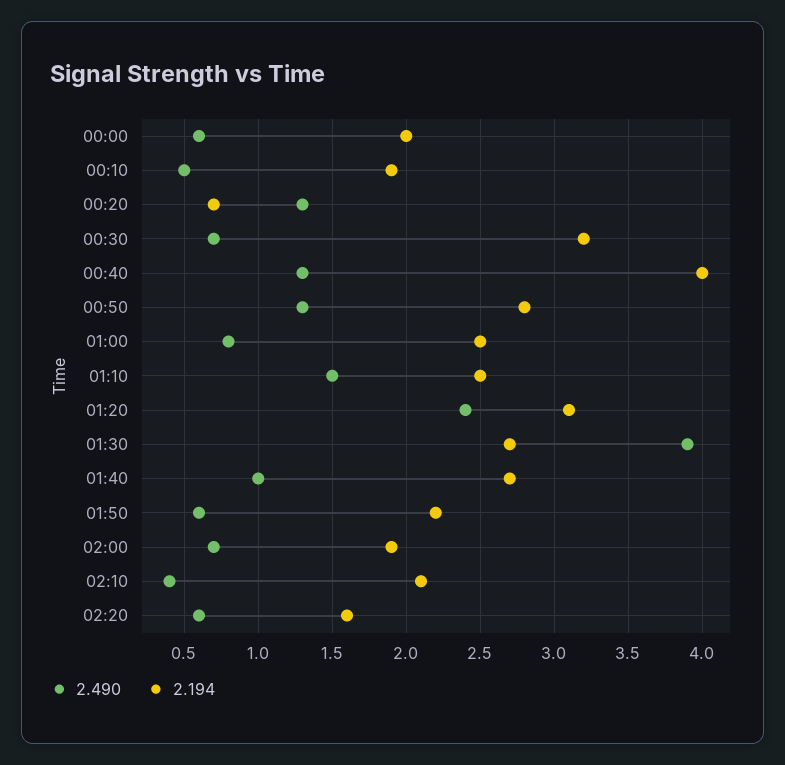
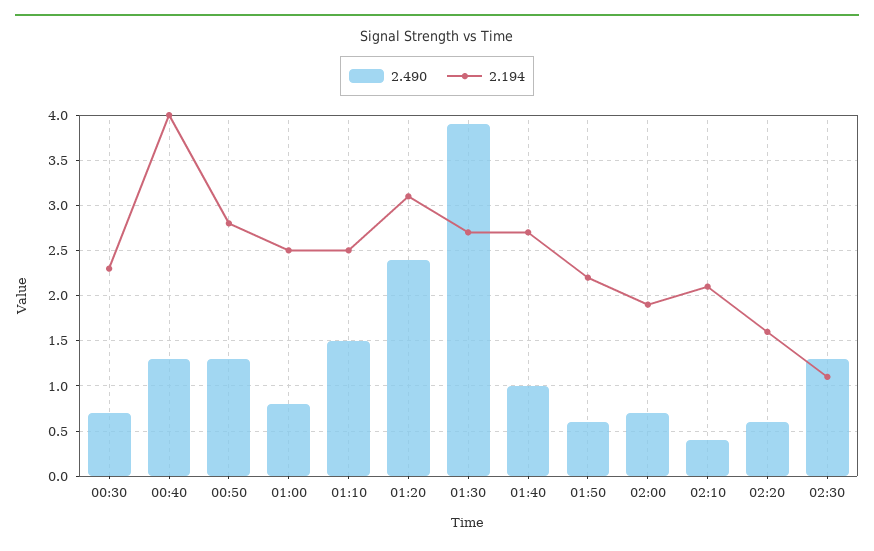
2.490, 00:00: 0.6 -> none
2.194, 00:00: 2 -> none
2.490, 00:10: 0.5 -> none
2.194, 00:10: 1.9 -> none
2.490, 00:20: 1.3 -> none
2.194, 00:20: 0.7 -> none
2.194, 00:30: 3.2 -> 2.3
2.490, 02:30: none -> 1.3
2.194, 02:30: none -> 1.1

